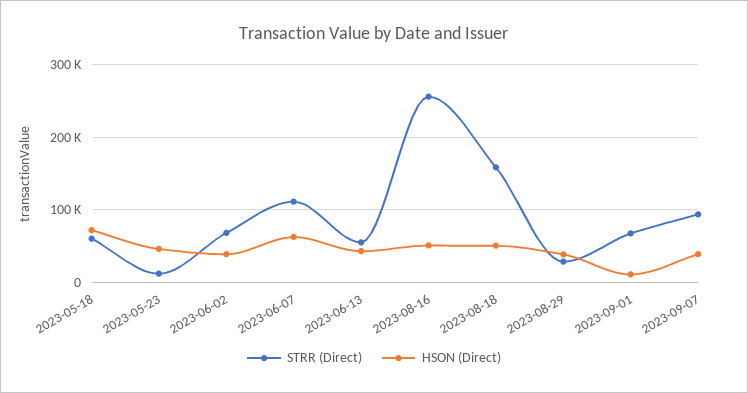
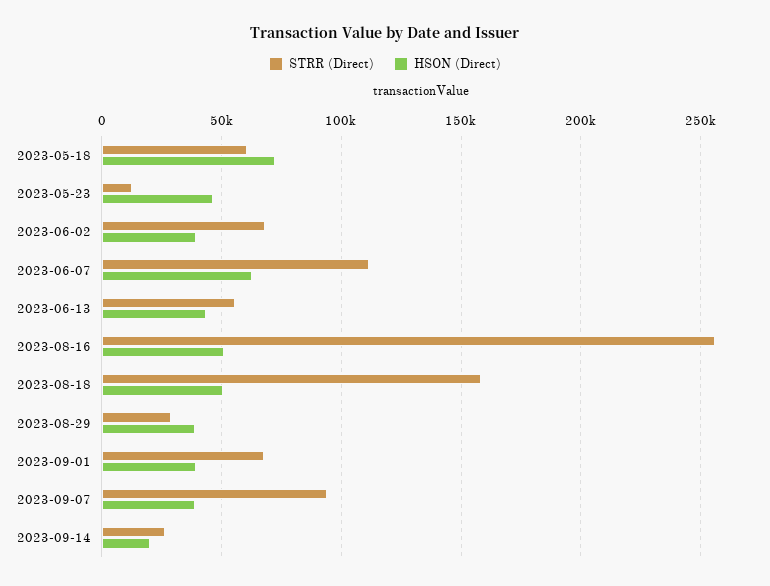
HSON (Direct), 2023-09-01: 10000 -> 40000
STRR (Direct), 2023-09-14: none -> 25000
HSON (Direct), 2023-09-14: none -> 20000

